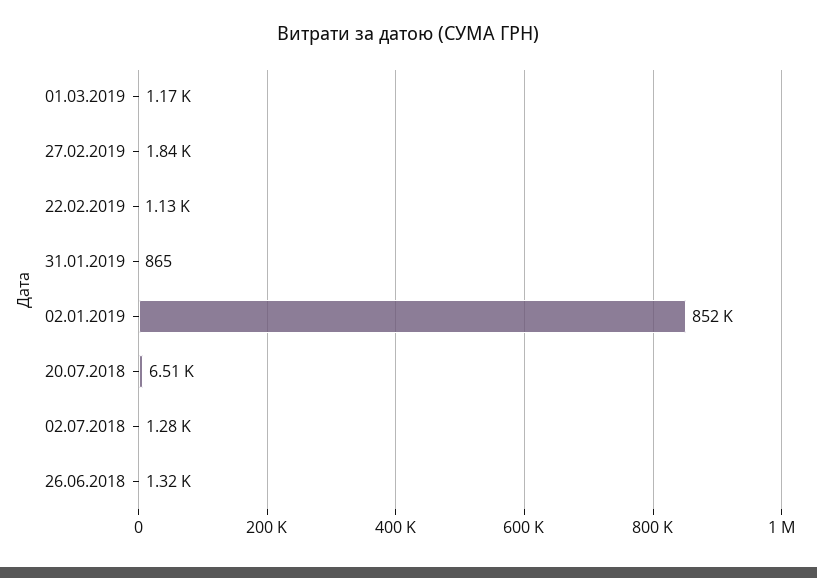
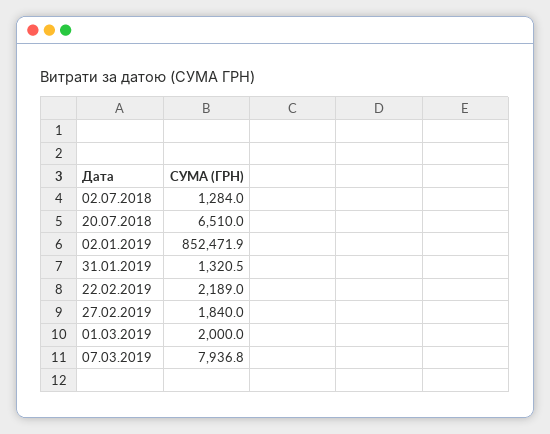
01.03.2019: 1170 -> 2000
22.02.2019: 1130 -> 2189
31.01.2019: 865 -> 1320.5
26.06.2018: 1320 -> none
07.03.2019: none -> 7936.8

